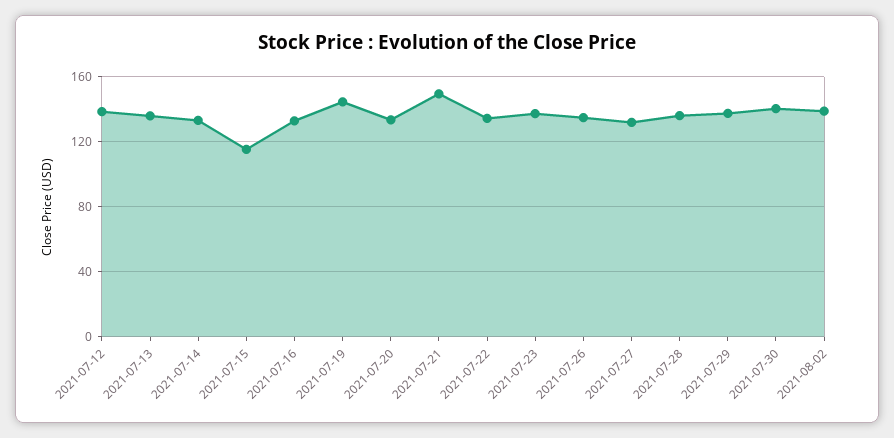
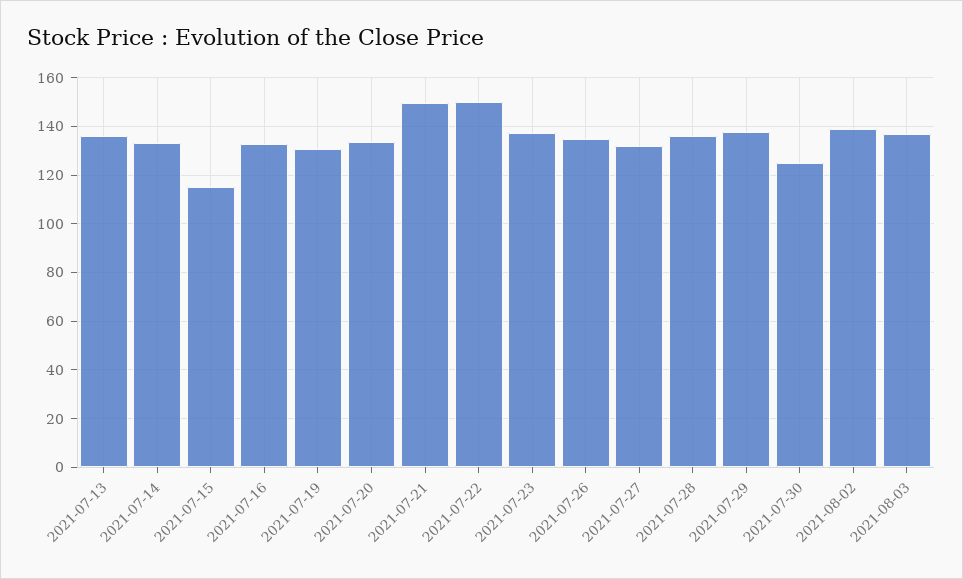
2021-07-12: 140 -> none
2021-07-19: 145 -> 130
2021-07-22: 135 -> 150
2021-07-30: 140 -> 125
2021-08-03: none -> 137.5

